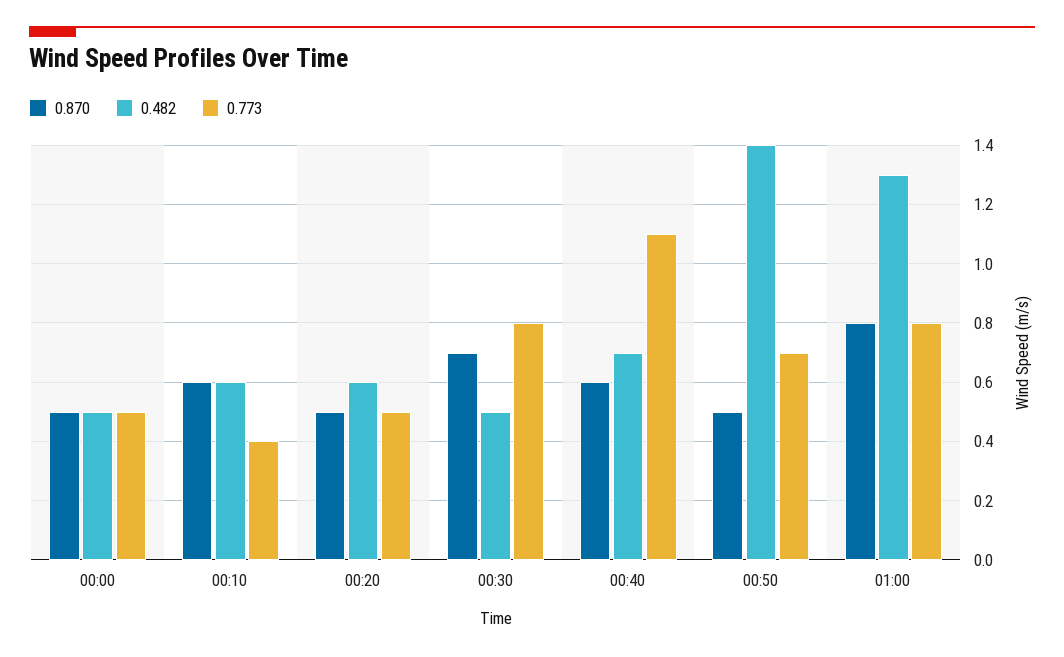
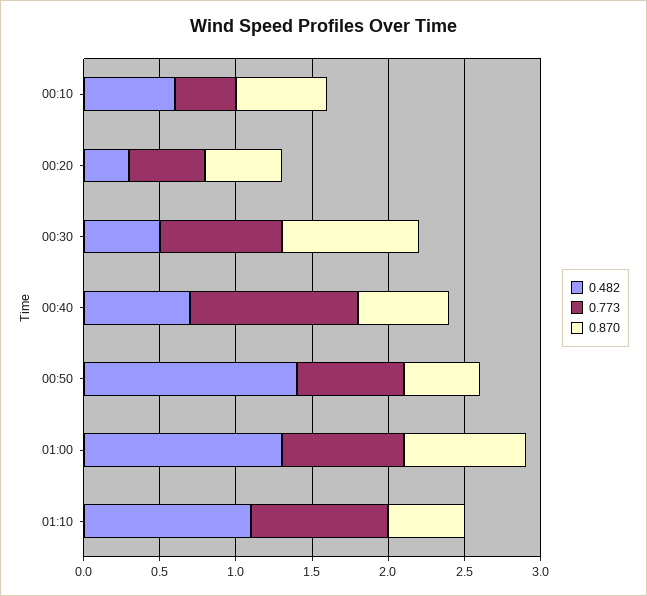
0.870, 00:00: 0.5 -> none
0.482, 00:00: 0.5 -> none
0.773, 00:00: 0.5 -> none
0.482, 00:20: 0.6 -> 0.3
0.870, 00:30: 0.7 -> 0.9
0.482, 01:10: none -> 1.1
0.773, 01:10: none -> 0.9
0.870, 01:10: none -> 0.5

